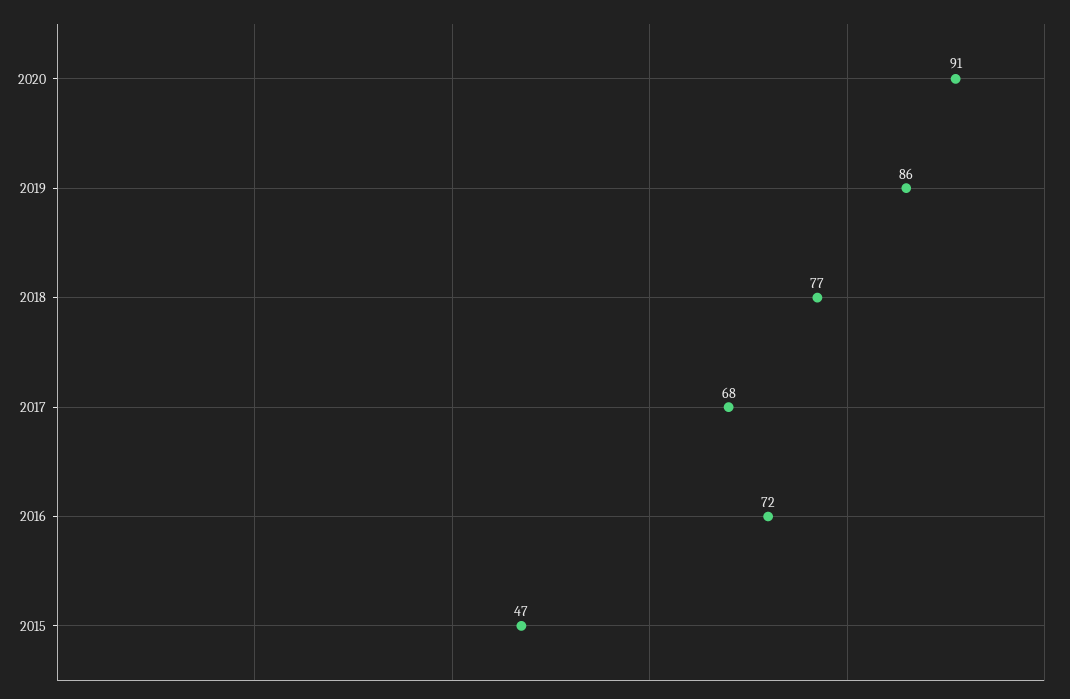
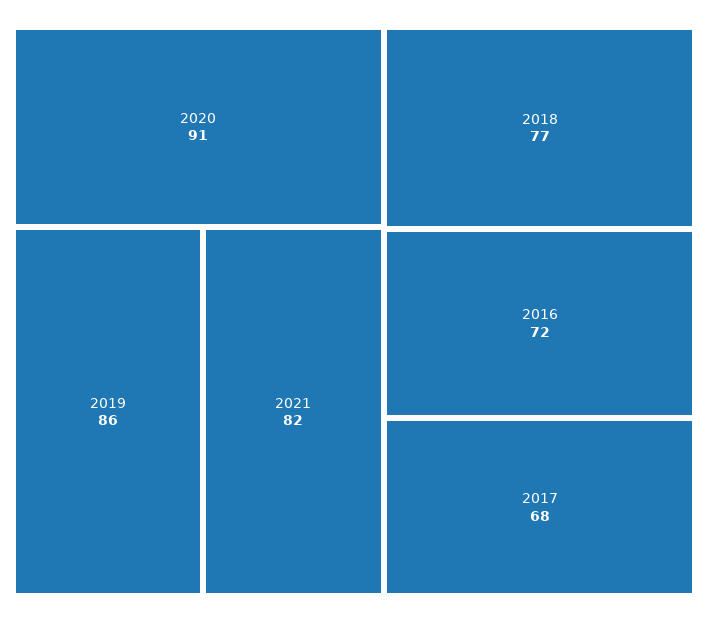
2015: 47 -> none
2021: none -> 82

